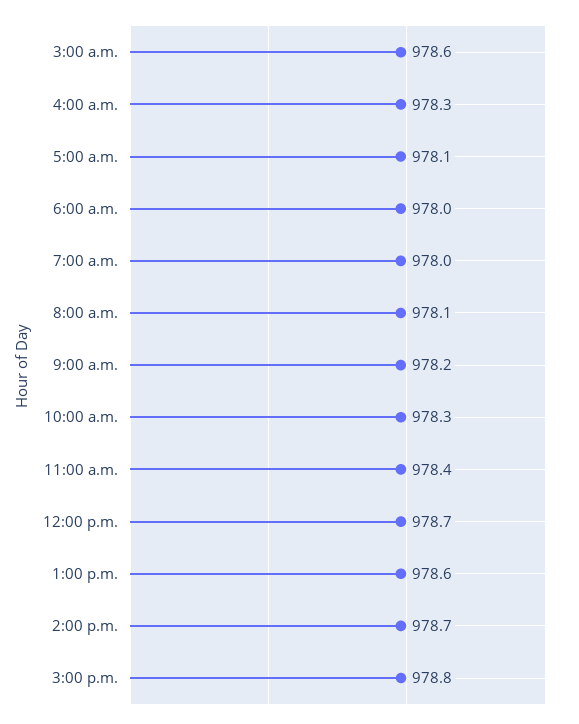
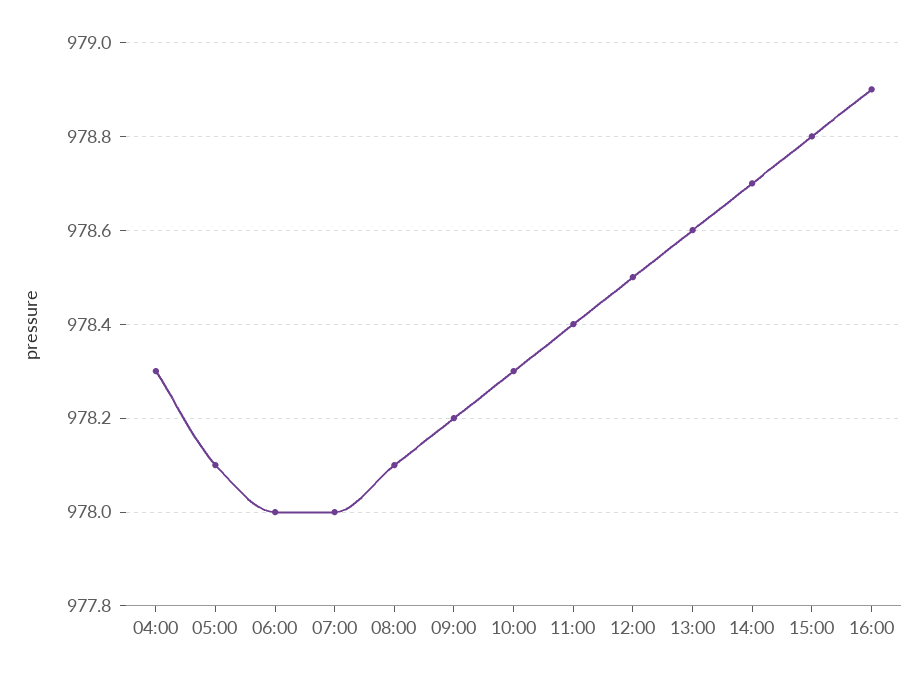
3:00 a.m.: 978.6 -> none
12:00 p.m.: 978.7 -> 978.5
16:00: none -> 978.9

